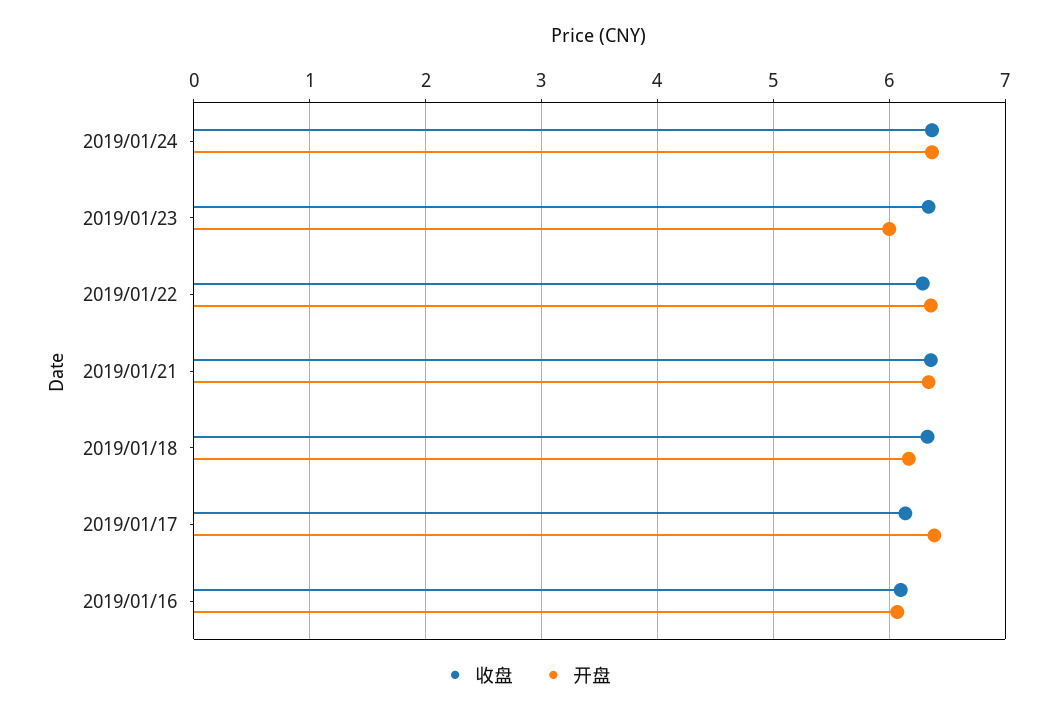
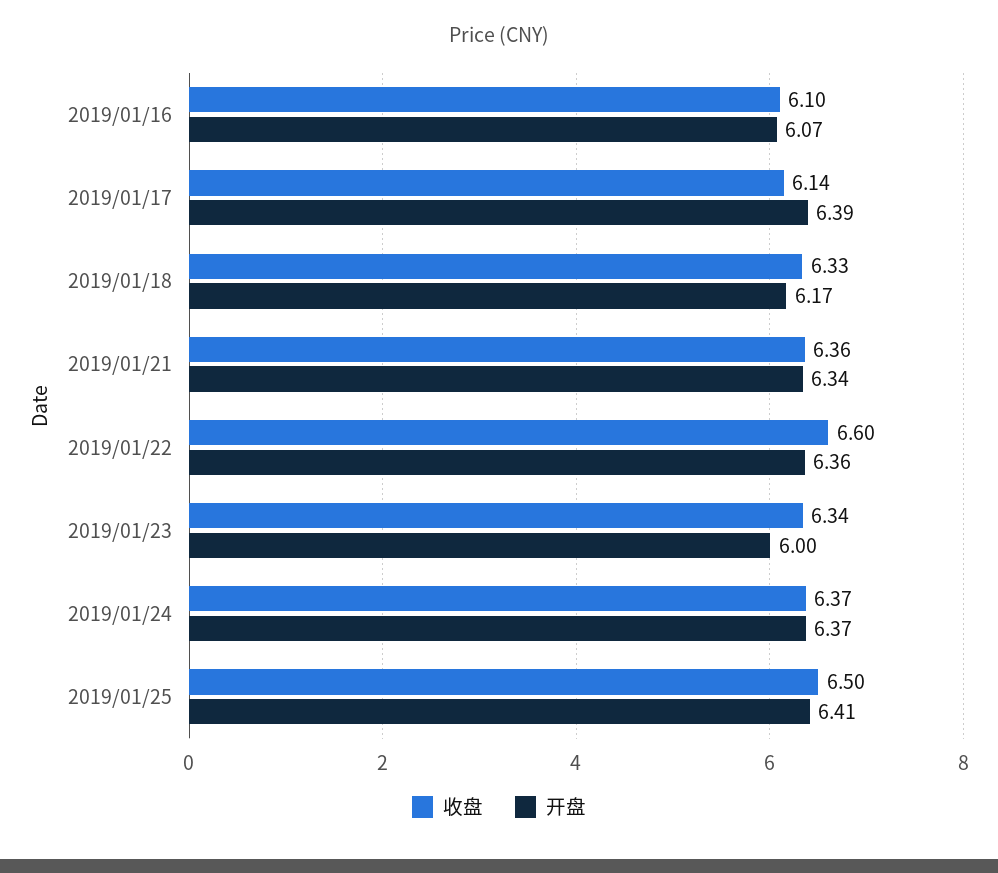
收盘, 2019/01/22: 6.3 -> 6.6
收盘, 2019/01/25: none -> 6.5
开盘, 2019/01/25: none -> 6.41

